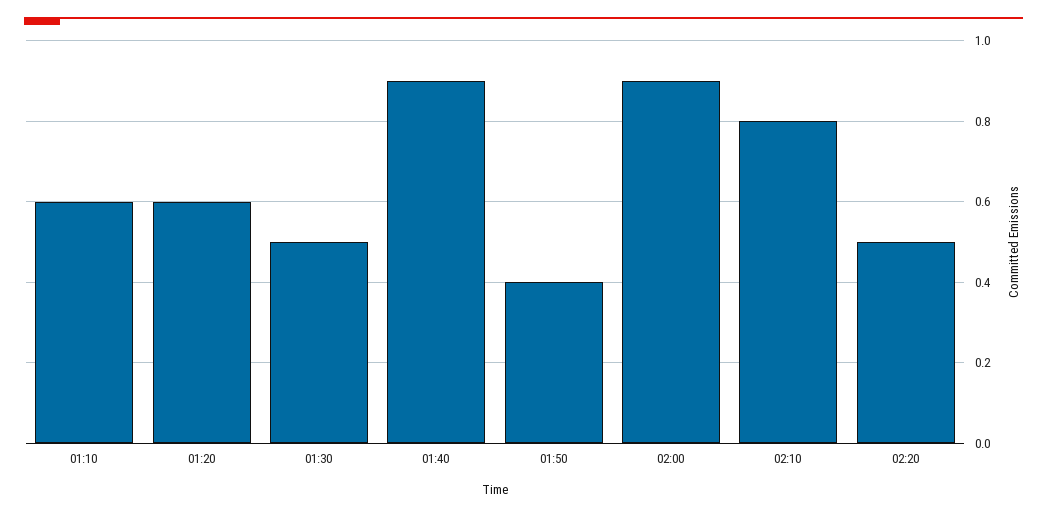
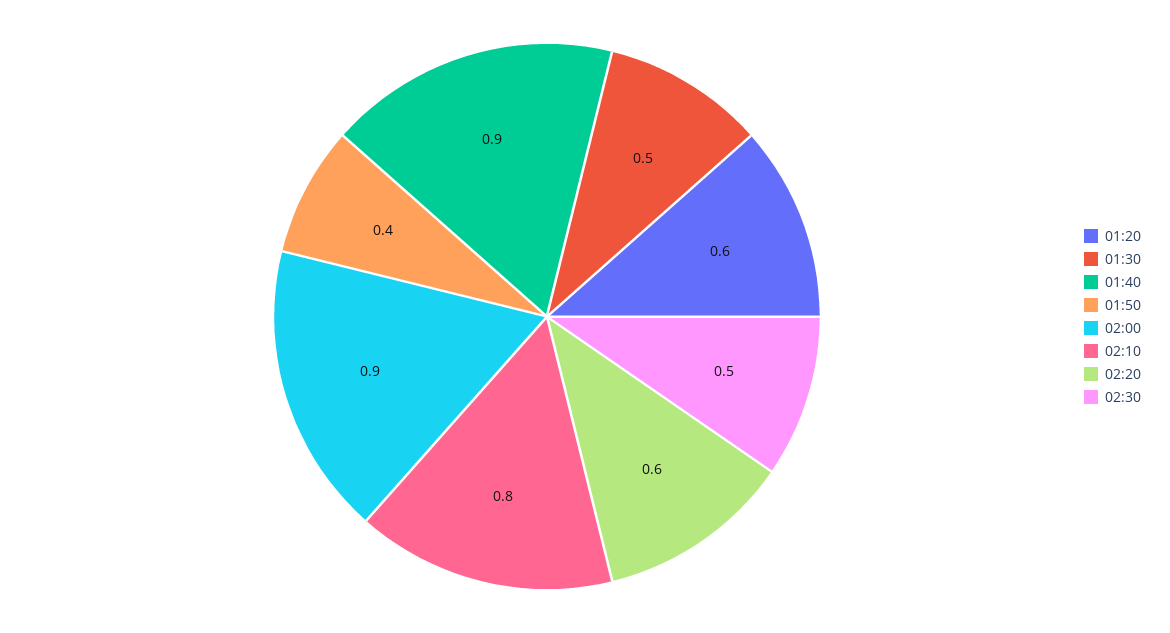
01:10: 0.6 -> none
02:20: 0.5 -> 0.6
02:30: none -> 0.5

